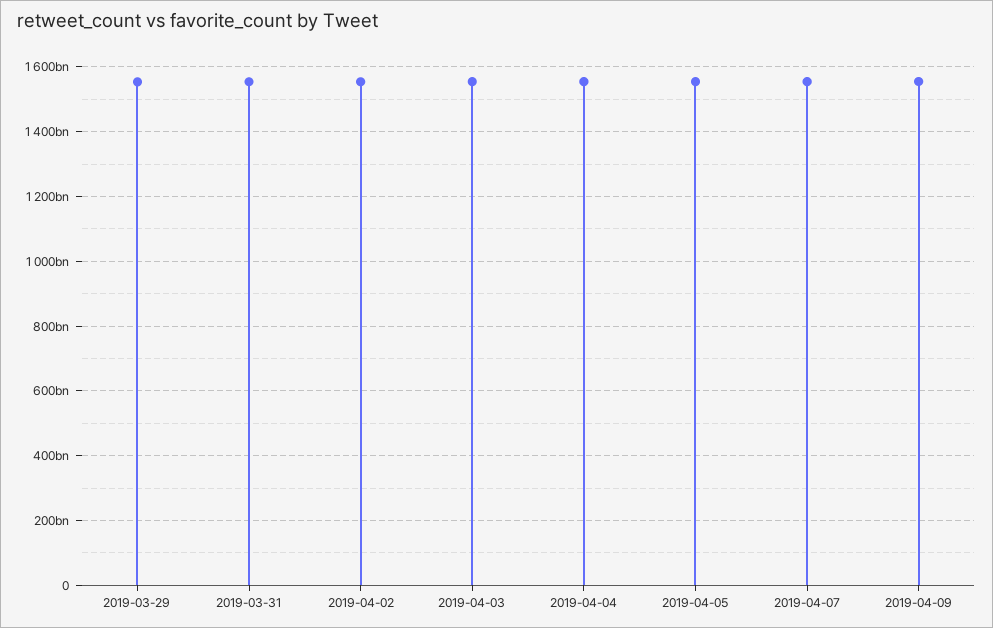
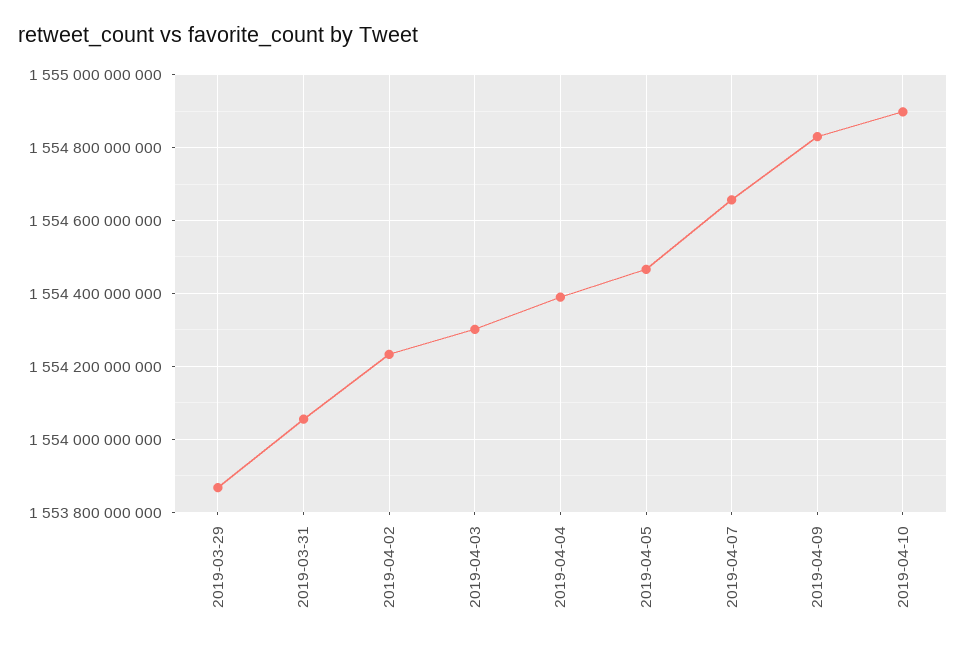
2019-04-10: none -> 1554900000000

